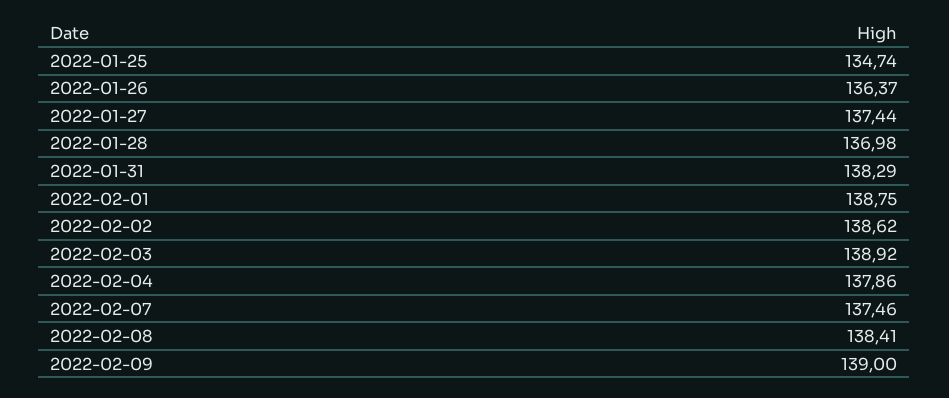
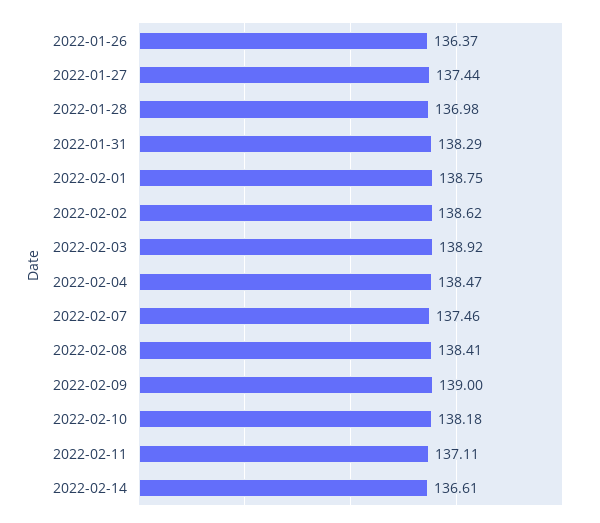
2022-01-25: 134.74 -> none
2022-02-04: 137.86 -> 138.47
2022-02-10: none -> 138.18
2022-02-11: none -> 137.11
2022-02-14: none -> 136.61

